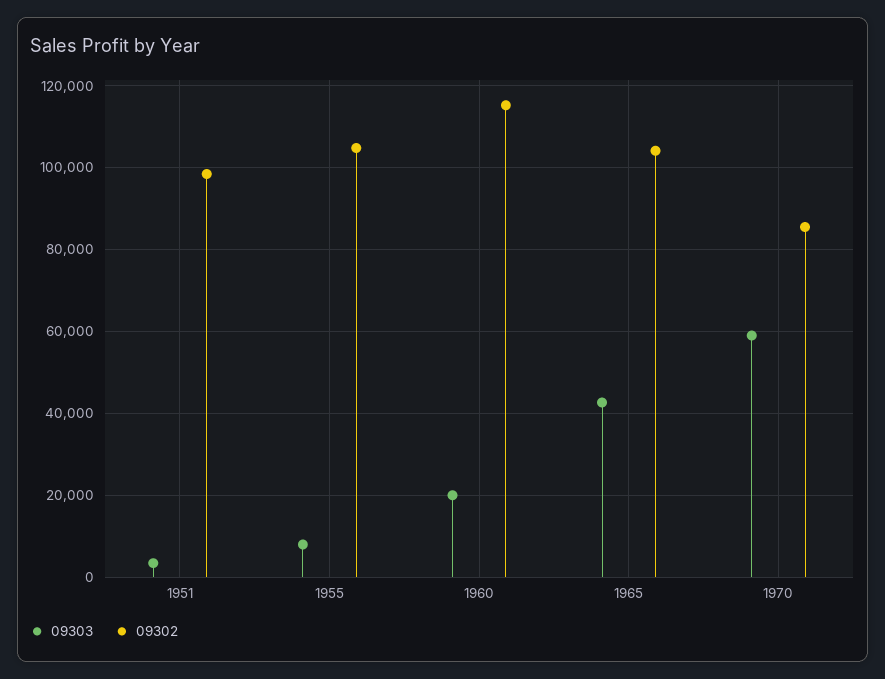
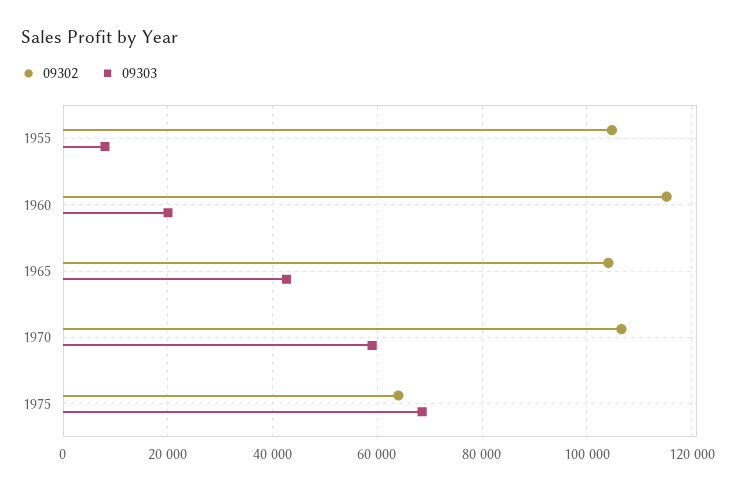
09303, 1951: 4000 -> none
09302, 1951: 98000 -> none
09302, 1970: 86000 -> 106000
09302, 1975: none -> 64000
09303, 1975: none -> 68000

